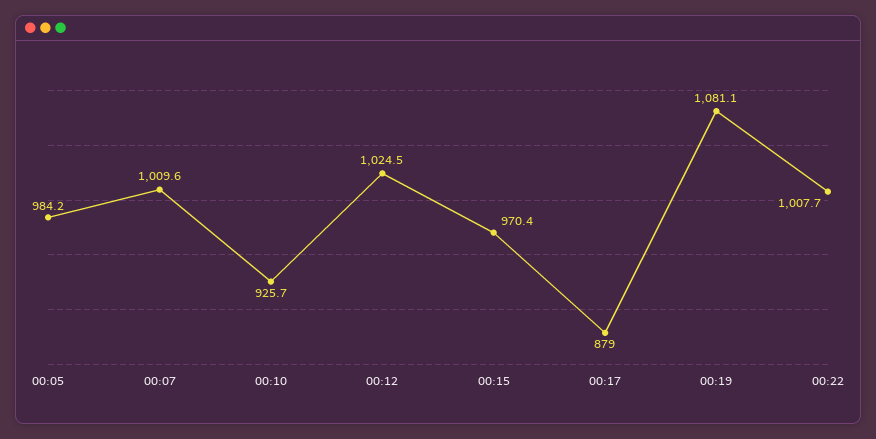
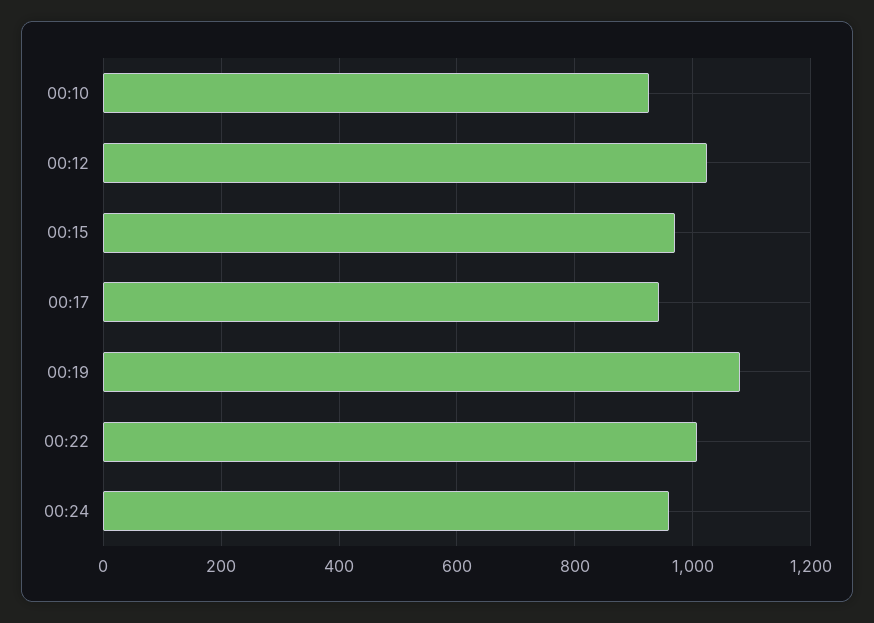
00:05: 984.2 -> none
00:07: 1009.6 -> none
00:17: 879 -> 940
00:24: none -> 960

